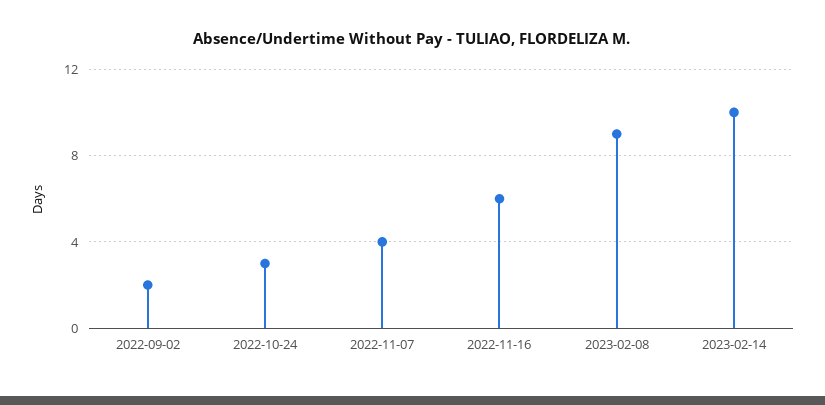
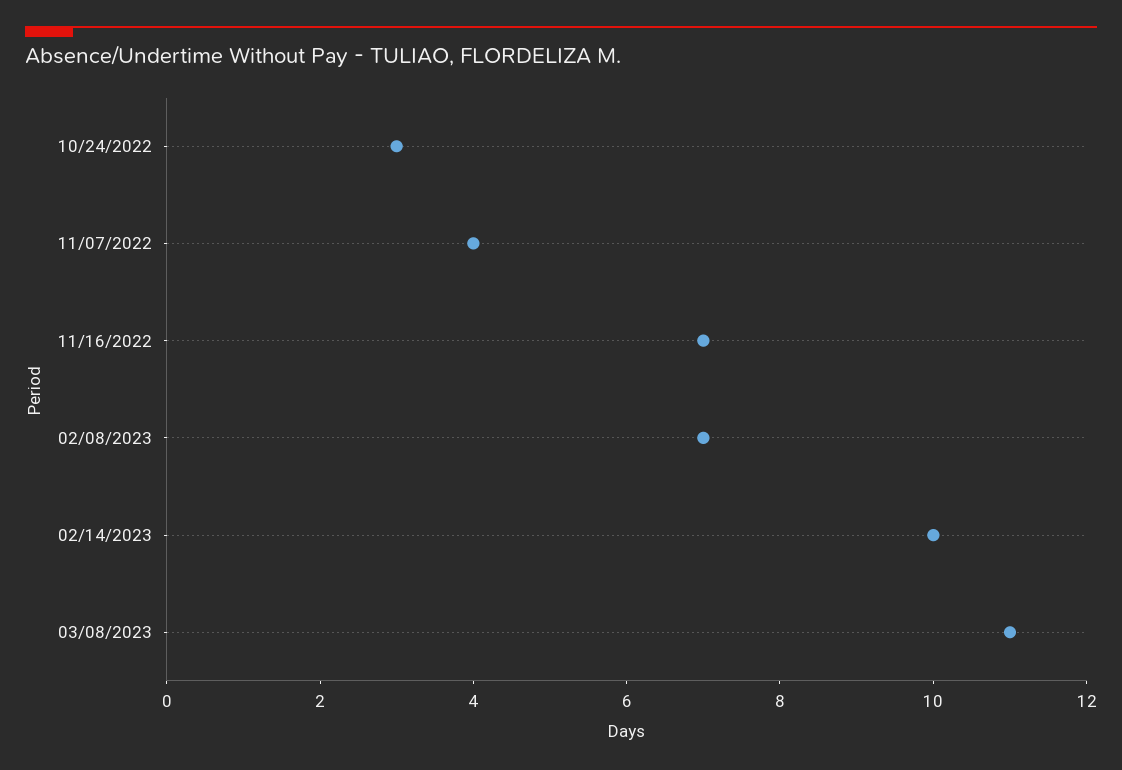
2022-09-02: 2 -> none
2022-11-16: 6 -> 7
2023-02-08: 9 -> 7
03/08/2023: none -> 11

